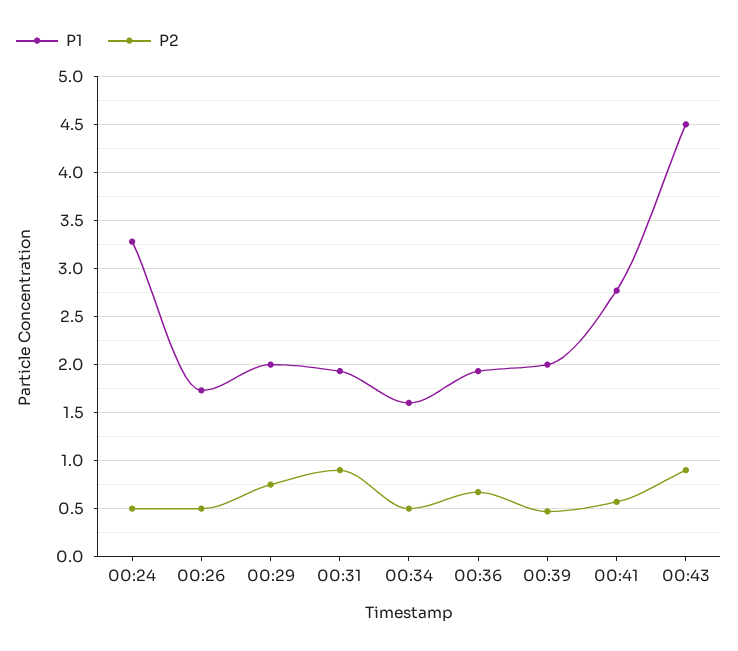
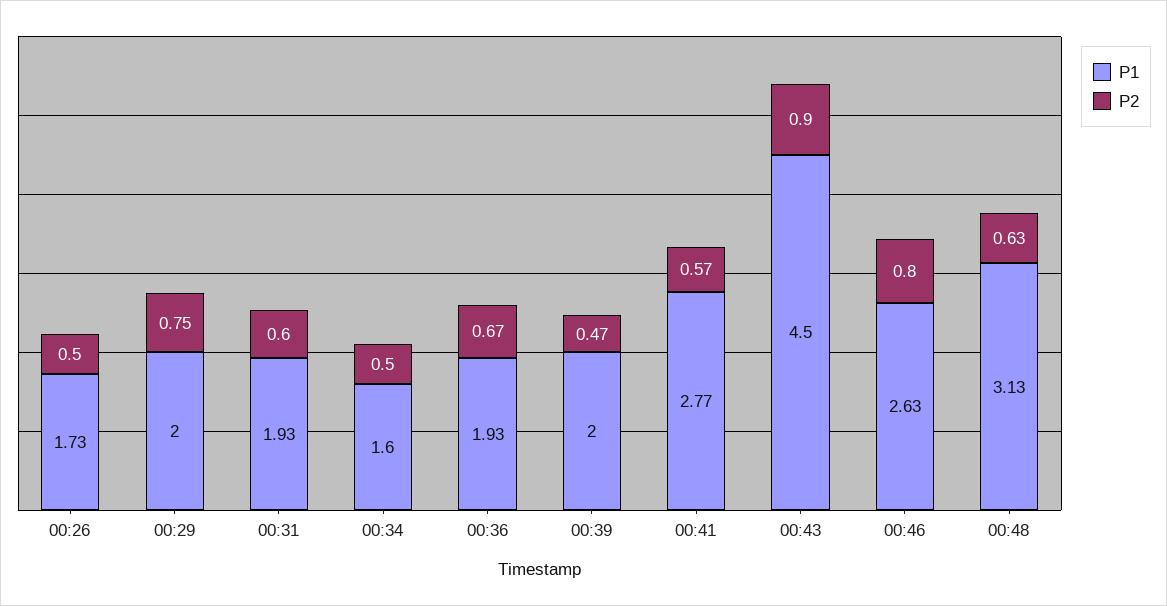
P1, 00:24: 3.3 -> none
P2, 00:24: 0.5 -> none
P2, 00:31: 0.9 -> 0.6
P1, 00:46: none -> 2.63
P2, 00:46: none -> 0.8
P1, 00:48: none -> 3.13
P2, 00:48: none -> 0.63

